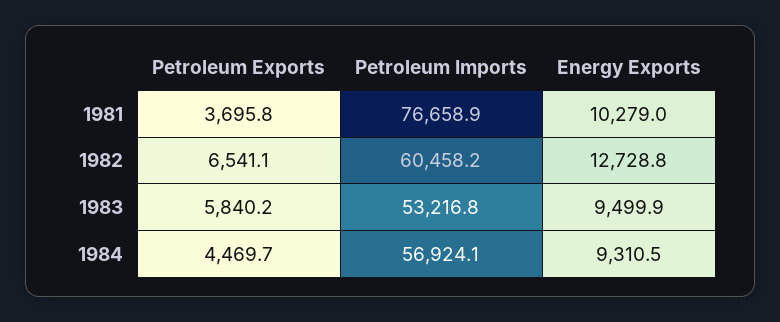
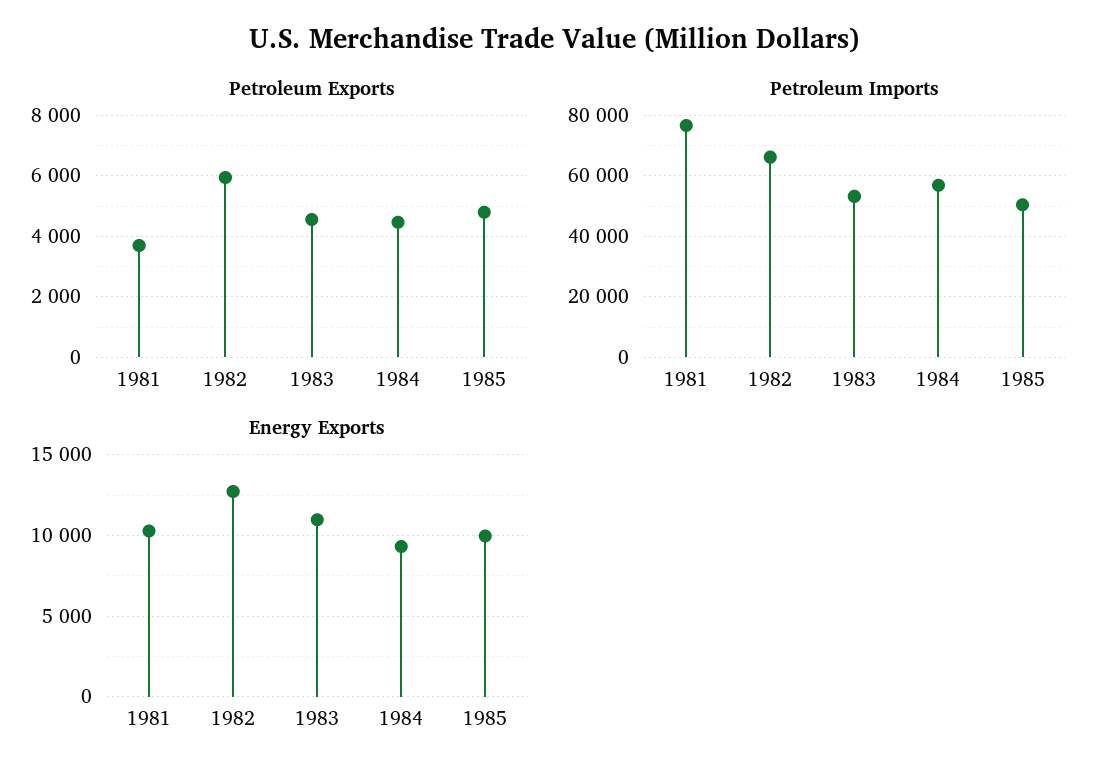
Petroleum Exports, 1982: 6541.1 -> 6000
Petroleum Imports, 1982: 60458.2 -> 66000
Petroleum Exports, 1983: 5840.2 -> 4600
Energy Exports, 1983: 9499.9 -> 11000
Petroleum Exports, 1985: none -> 4800
Petroleum Imports, 1985: none -> 50000
Energy Exports, 1985: none -> 10000

